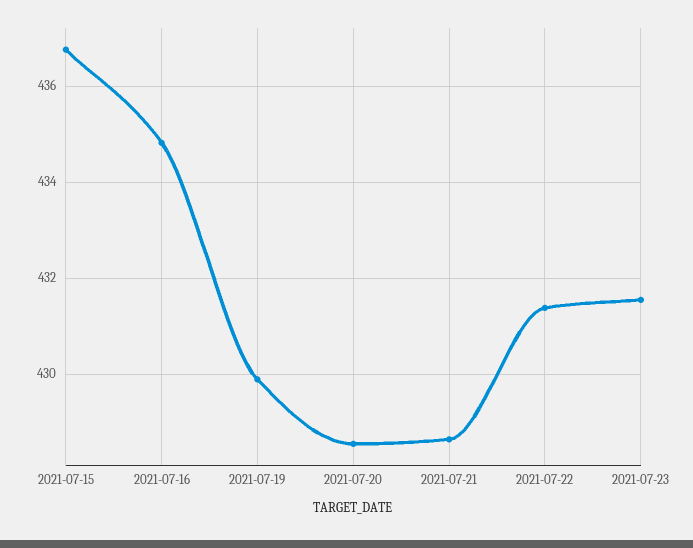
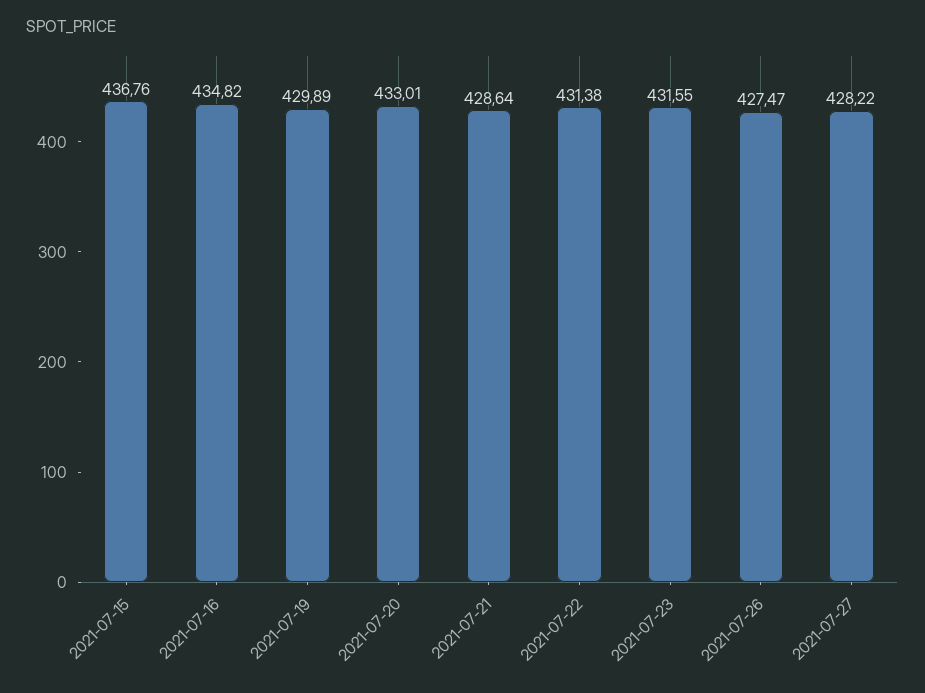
2021-07-20: 428.6 -> 433.01
2021-07-26: none -> 427.47
2021-07-27: none -> 428.22

